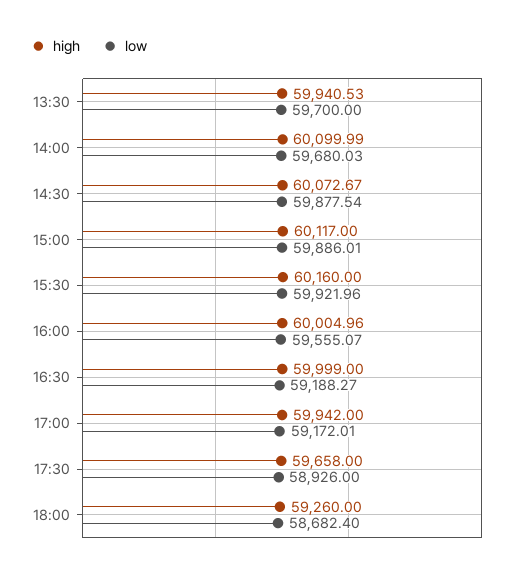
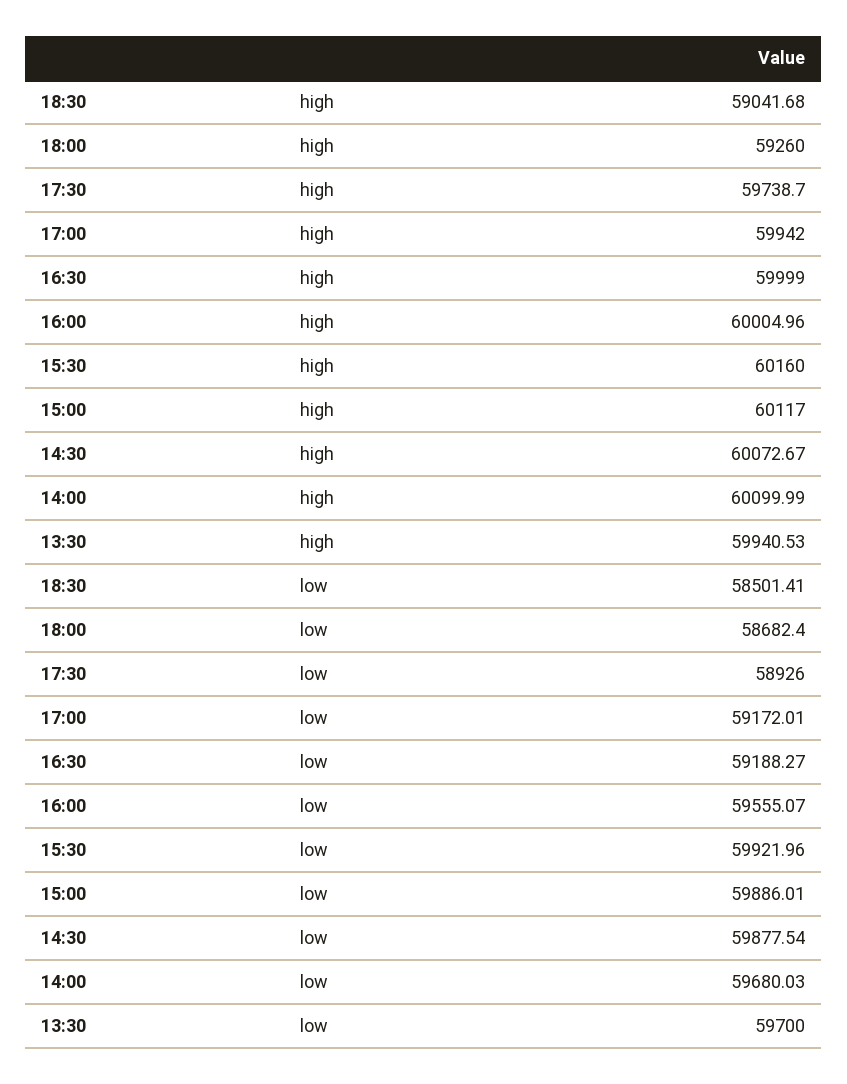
high, 17:30: 59658 -> 59738.7
high, 18:30: none -> 59041.68
low, 18:30: none -> 58501.41

